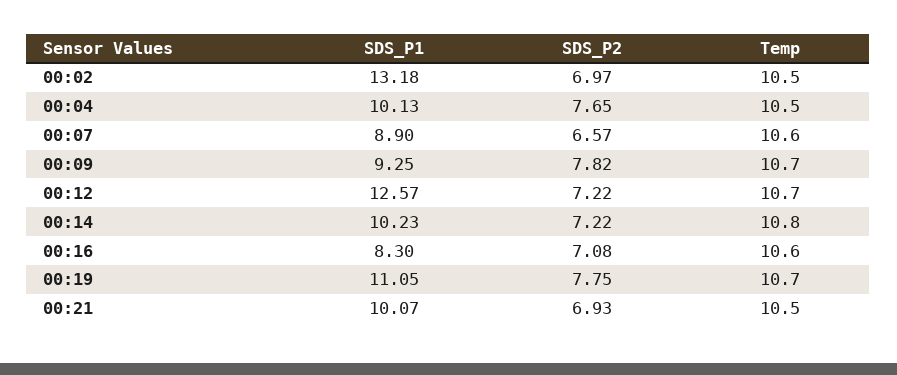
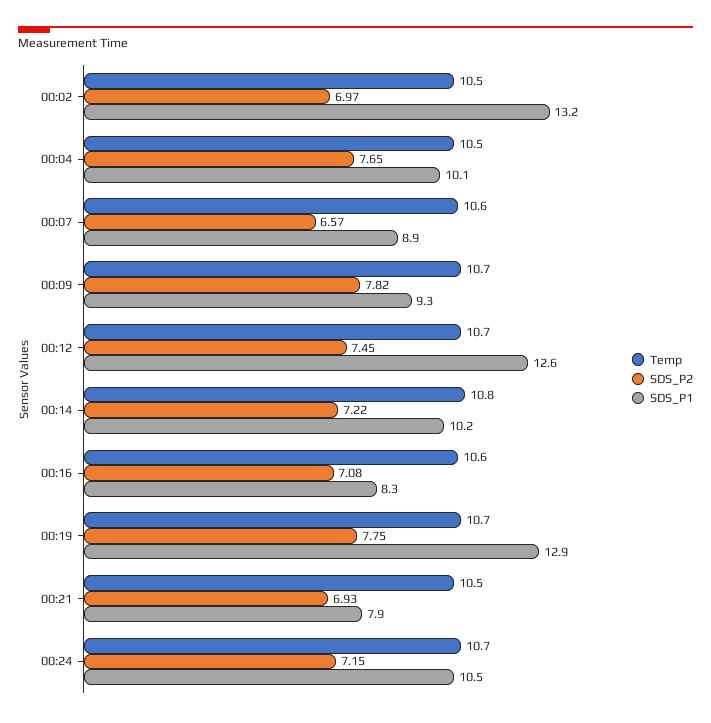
SDS_P2, 00:12: 7.22 -> 7.45
SDS_P1, 00:19: 11.05 -> 12.9
SDS_P1, 00:21: 10.07 -> 7.9
Temp, 00:24: none -> 10.7
SDS_P2, 00:24: none -> 7.15
SDS_P1, 00:24: none -> 10.5

